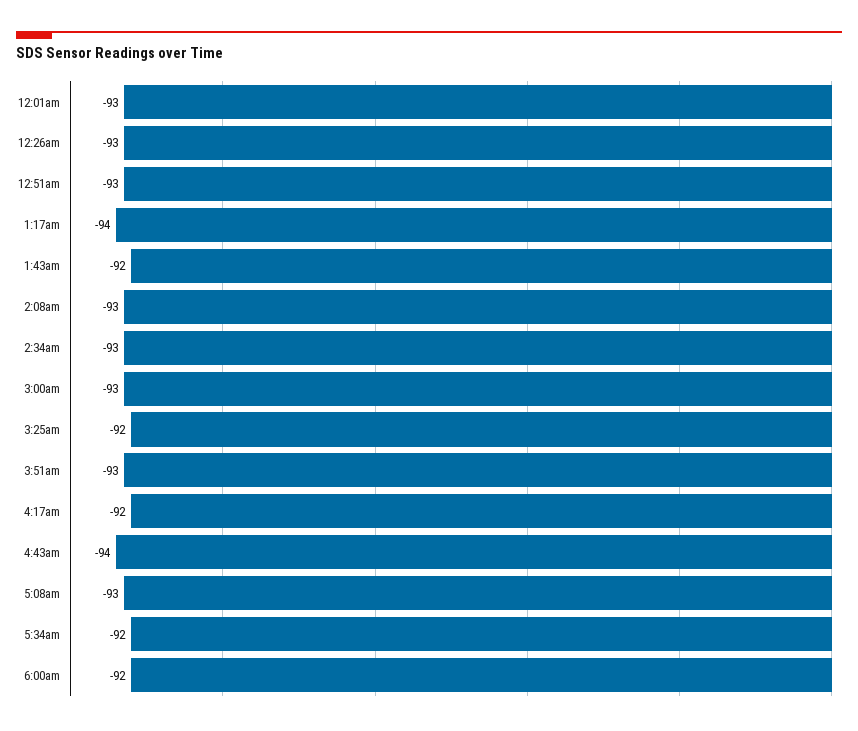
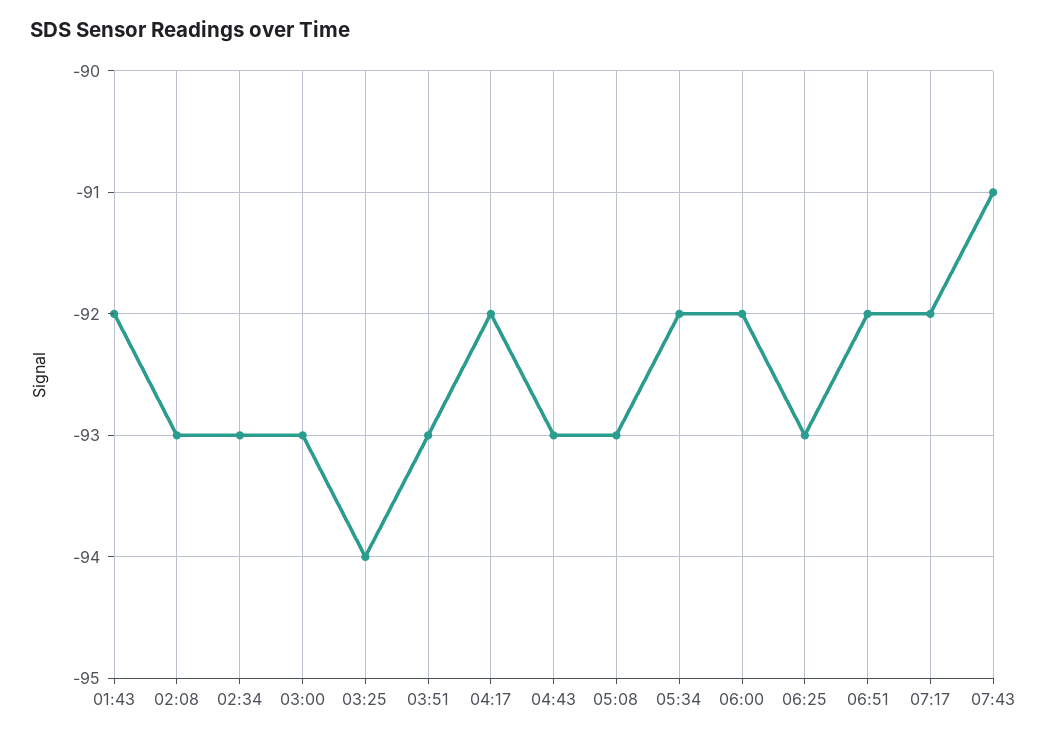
12:01am: -93 -> none
12:26am: -93 -> none
12:51am: -93 -> none
1:17am: -94 -> none
3:25am: -92 -> -94
4:43am: -94 -> -93
06:25: none -> -93
06:51: none -> -92
07:17: none -> -92
07:43: none -> -91

